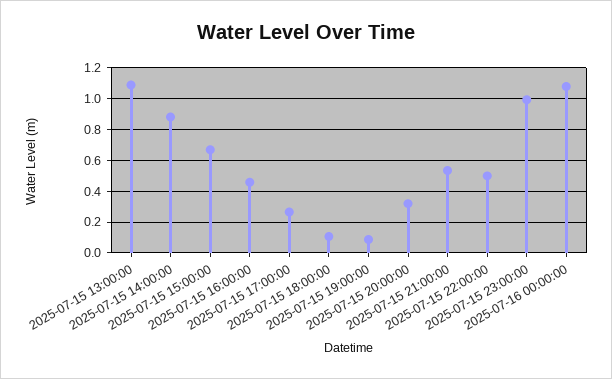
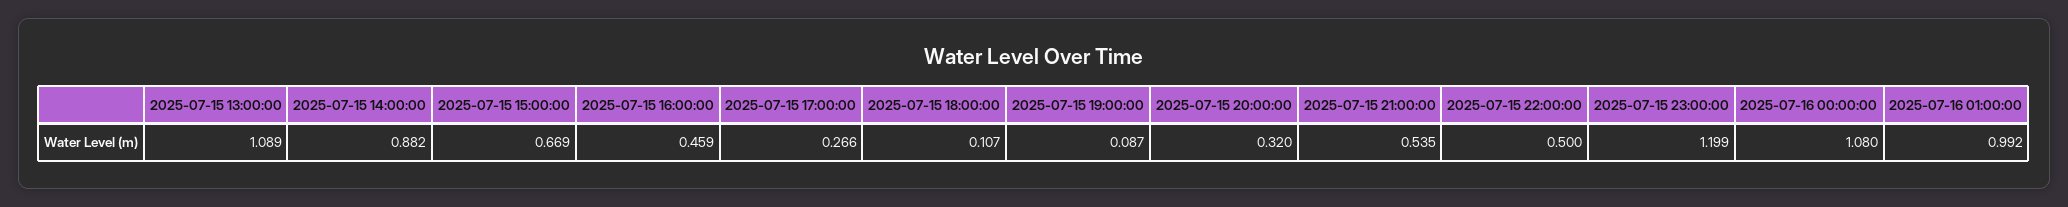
2025-07-15 23:00:00: 1 -> 1.199
2025-07-16 01:00:00: none -> 0.992

